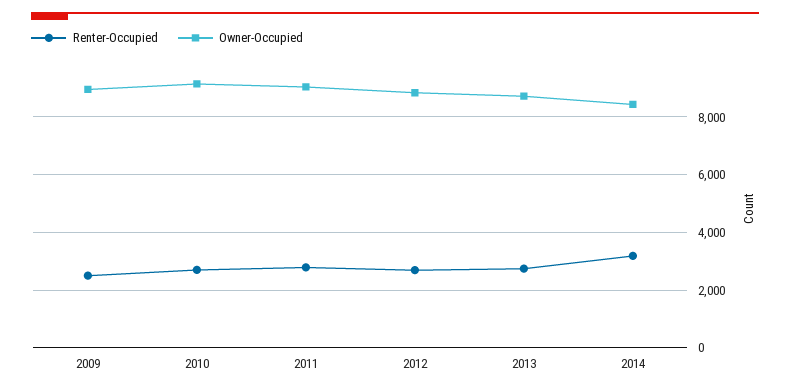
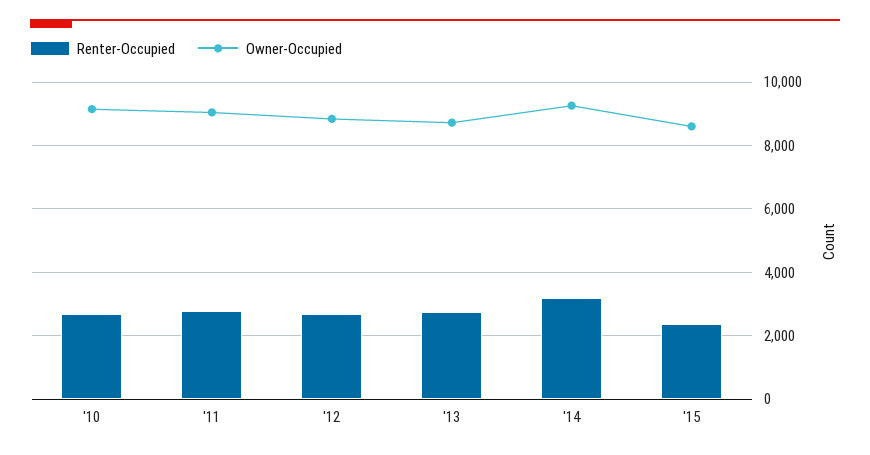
Renter-Occupied, 2009: 2500 -> none
Owner-Occupied, 2009: 9000 -> none
Owner-Occupied, 2014: 8500 -> 9200
Renter-Occupied, '15: none -> 2400
Owner-Occupied, '15: none -> 8600

